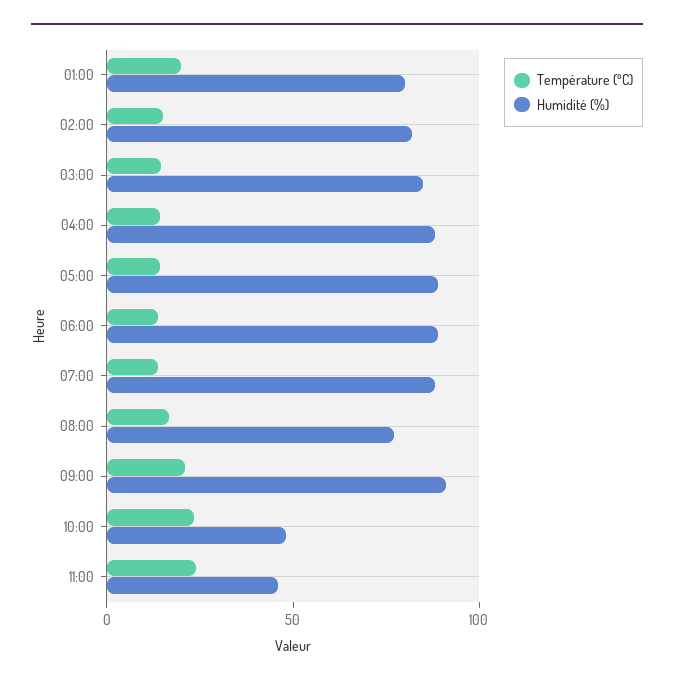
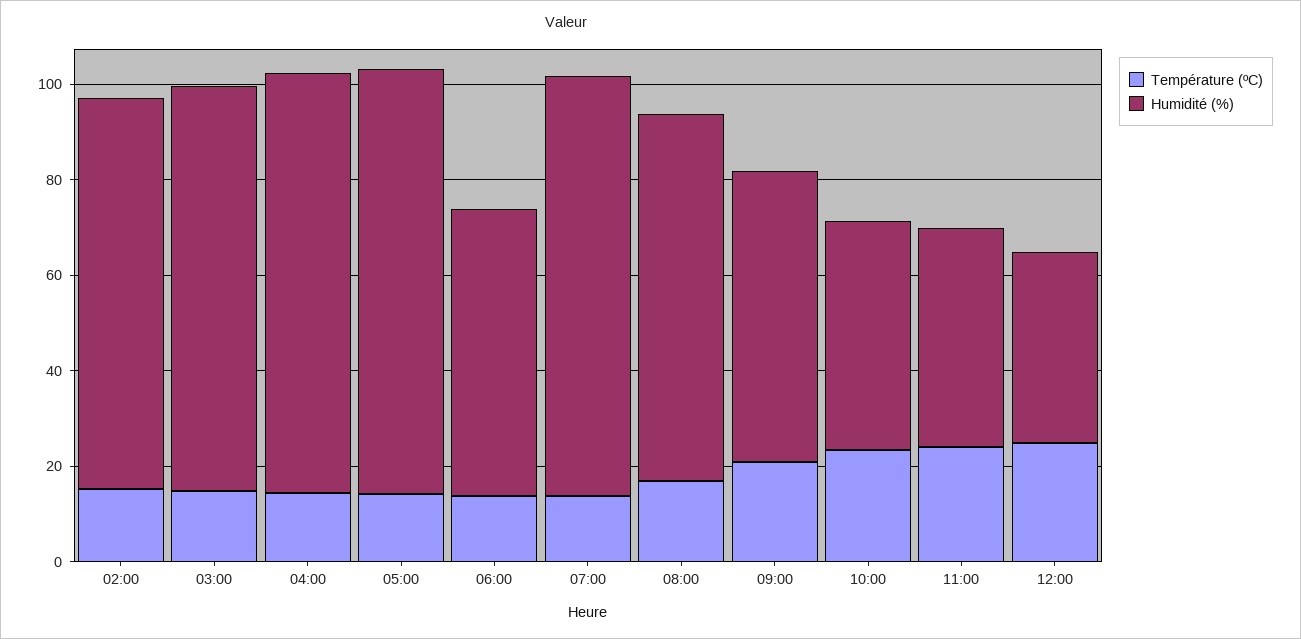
Température (ºC), 01:00: 20 -> none
Humidité (%), 01:00: 80 -> none
Humidité (%), 06:00: 90 -> 60
Humidité (%), 09:00: 90 -> 60
Température (ºC), 12:00: none -> 25
Humidité (%), 12:00: none -> 40

